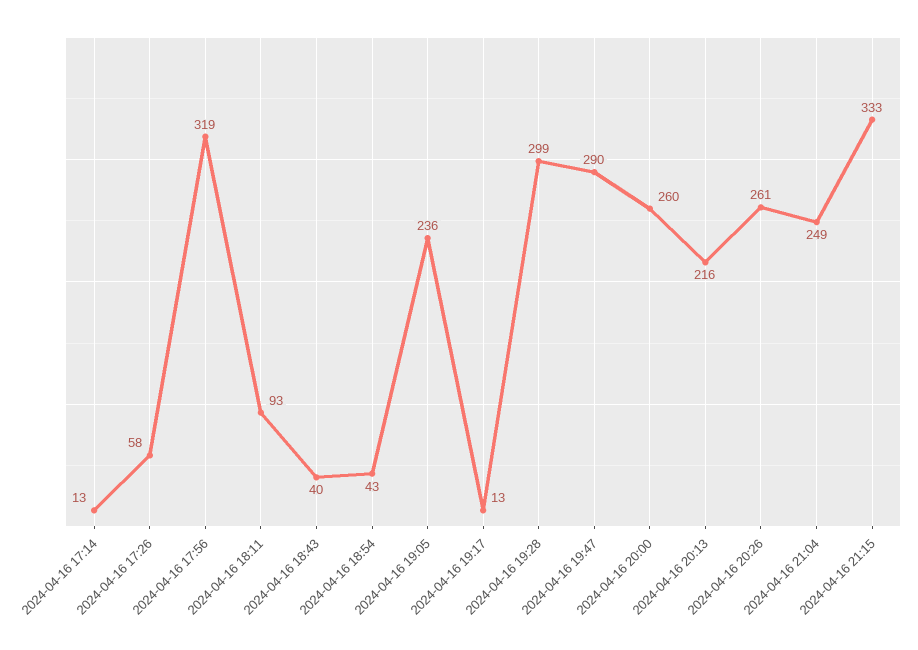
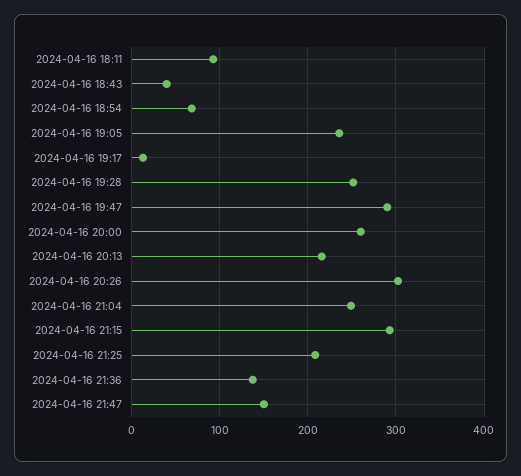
2024-04-16 17:14: 13 -> none
2024-04-16 17:26: 58 -> none
2024-04-16 17:56: 319 -> none
2024-04-16 18:54: 43 -> 70
2024-04-16 19:28: 299 -> 250
2024-04-16 20:26: 261 -> 300
2024-04-16 21:15: 333 -> 290
2024-04-16 21:25: none -> 210
2024-04-16 21:36: none -> 140
2024-04-16 21:47: none -> 150

